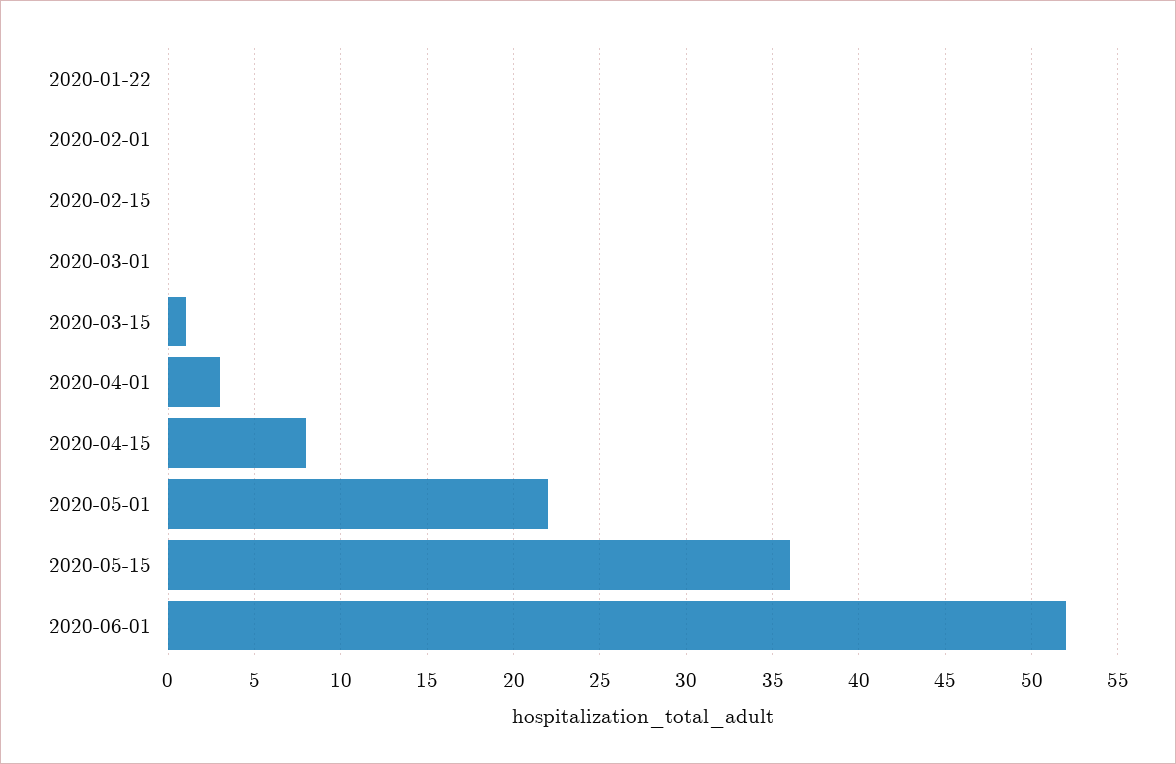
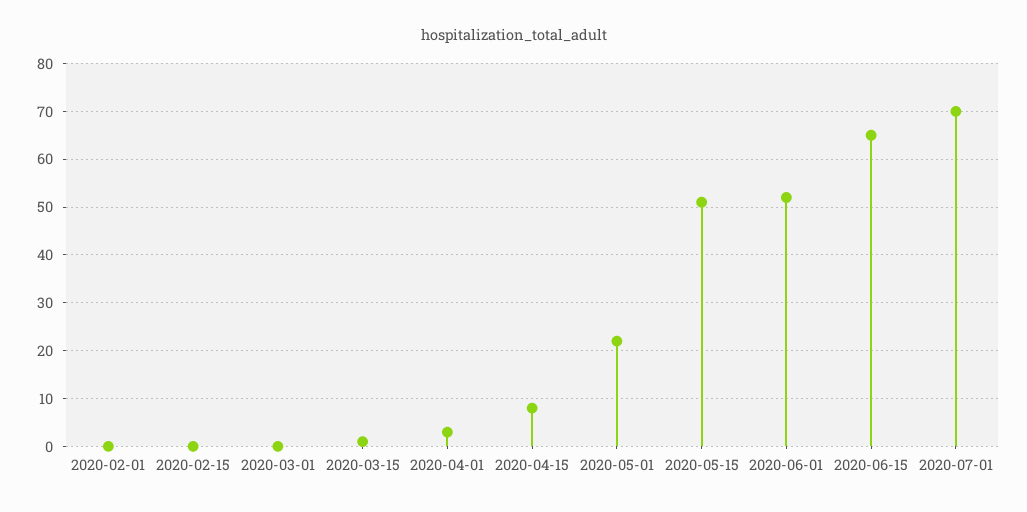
2020-01-22: 0 -> none
2020-05-15: 36 -> 50
2020-06-15: none -> 65
2020-07-01: none -> 70

